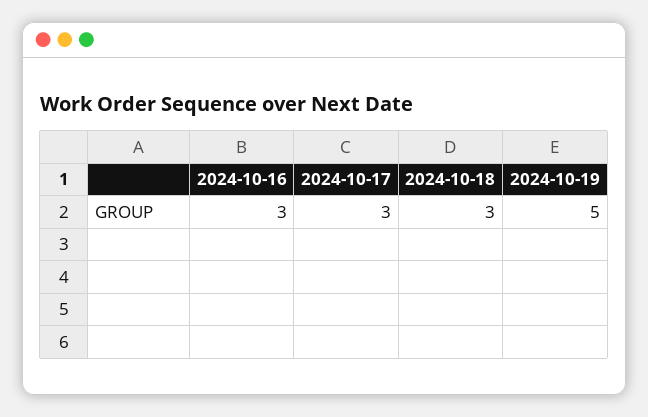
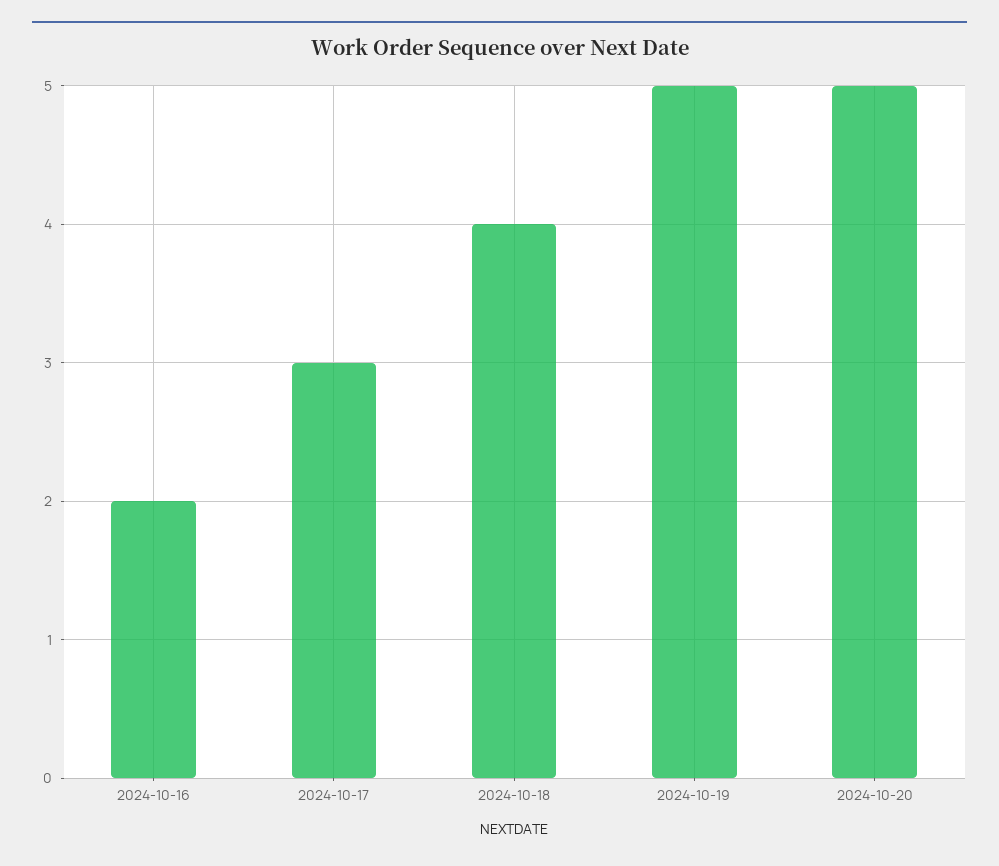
2024-10-16: 3 -> 2
2024-10-18: 3 -> 4
2024-10-20: none -> 5

